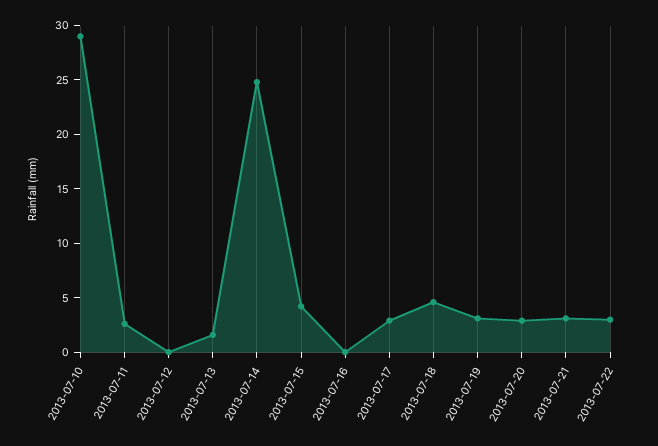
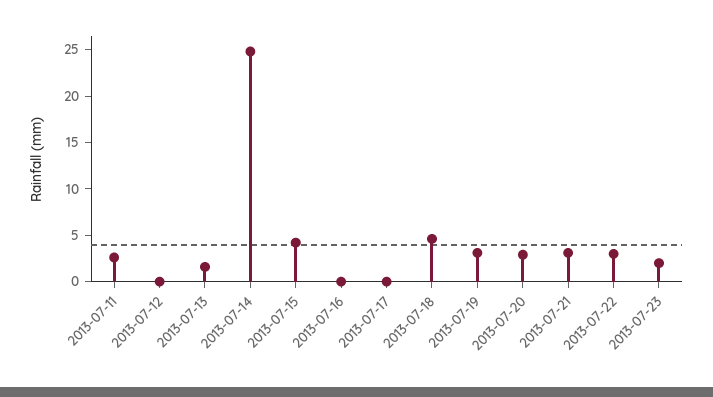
2013-07-10: 29 -> none
2013-07-17: 3 -> 0
2013-07-23: none -> 2

